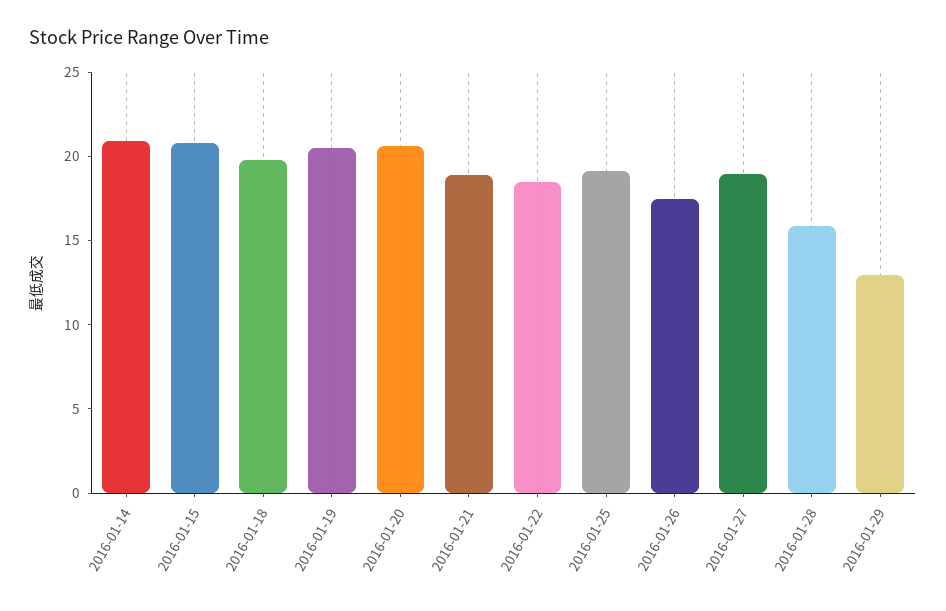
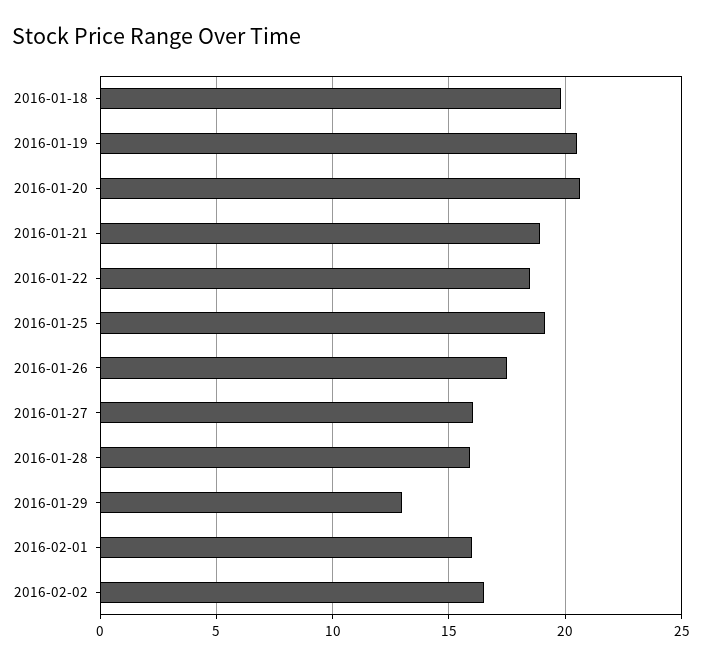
2016-01-14: 21 -> none
2016-01-15: 21 -> none
2016-01-27: 19 -> 16
2016-02-01: none -> 16
2016-02-02: none -> 16.5

